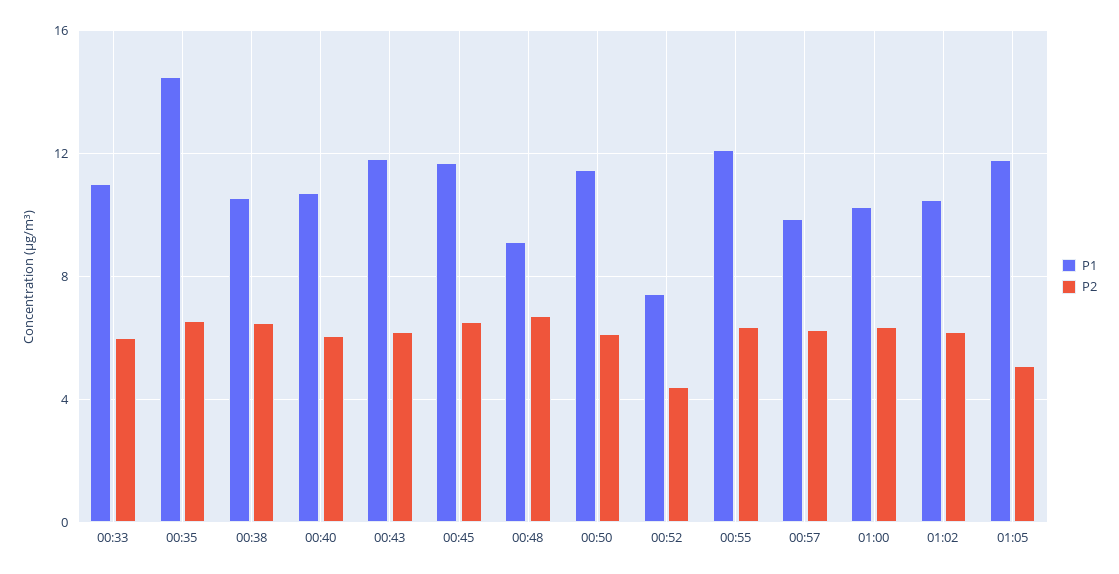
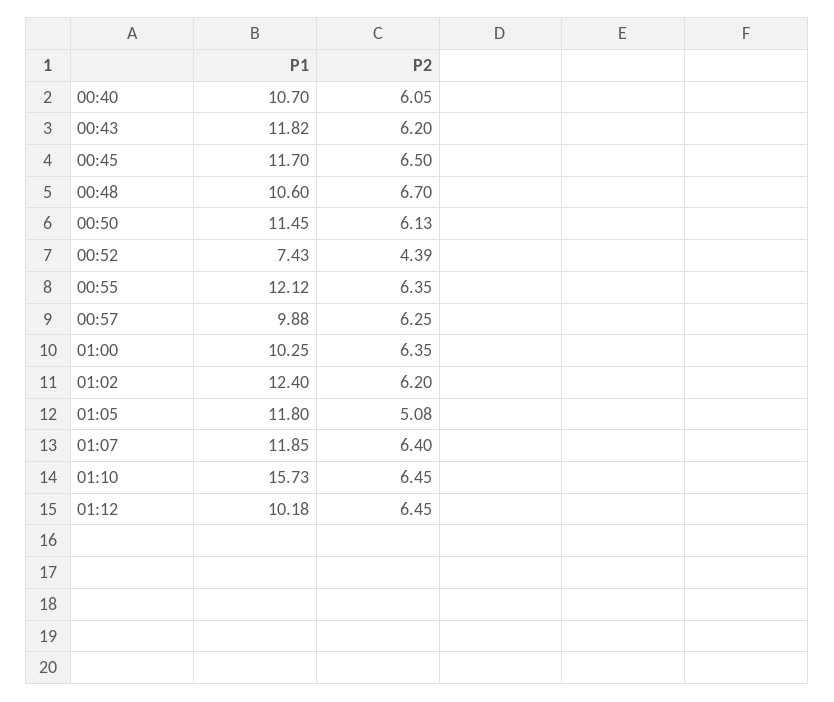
P1, 00:33: 11 -> none
P2, 00:33: 6 -> none
P1, 00:35: 14.5 -> none
P2, 00:35: 6.5 -> none
P1, 00:38: 10.5 -> none
P2, 00:38: 6.5 -> none
P1, 00:48: 9 -> 10.6
P1, 01:02: 10.5 -> 12.4
P1, 01:07: none -> 11.85
P2, 01:07: none -> 6.4
P1, 01:10: none -> 15.73
P2, 01:10: none -> 6.45
P1, 01:12: none -> 10.18
P2, 01:12: none -> 6.45

